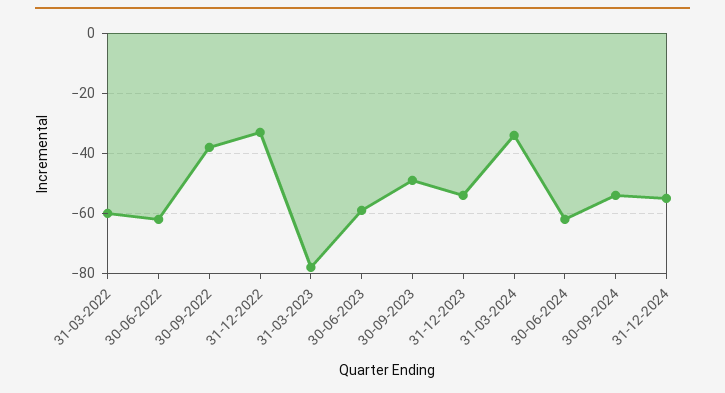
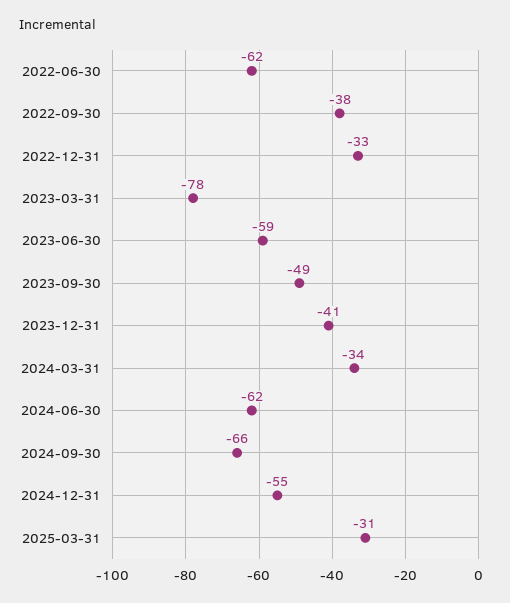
31-03-2022: -60 -> none
31-12-2023: -55 -> -41
30-09-2024: -55 -> -66
2025-03-31: none -> -31

